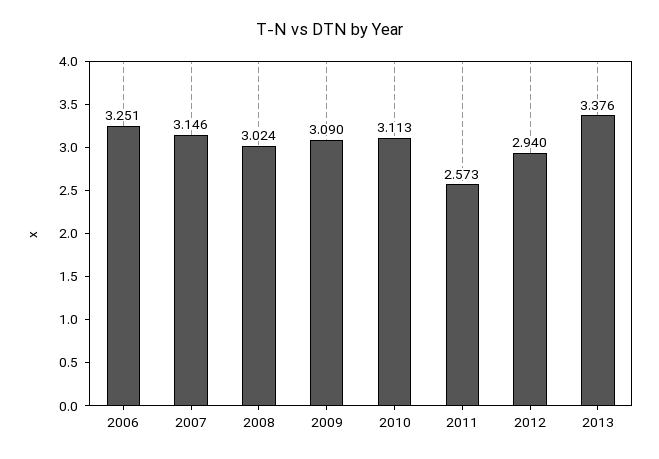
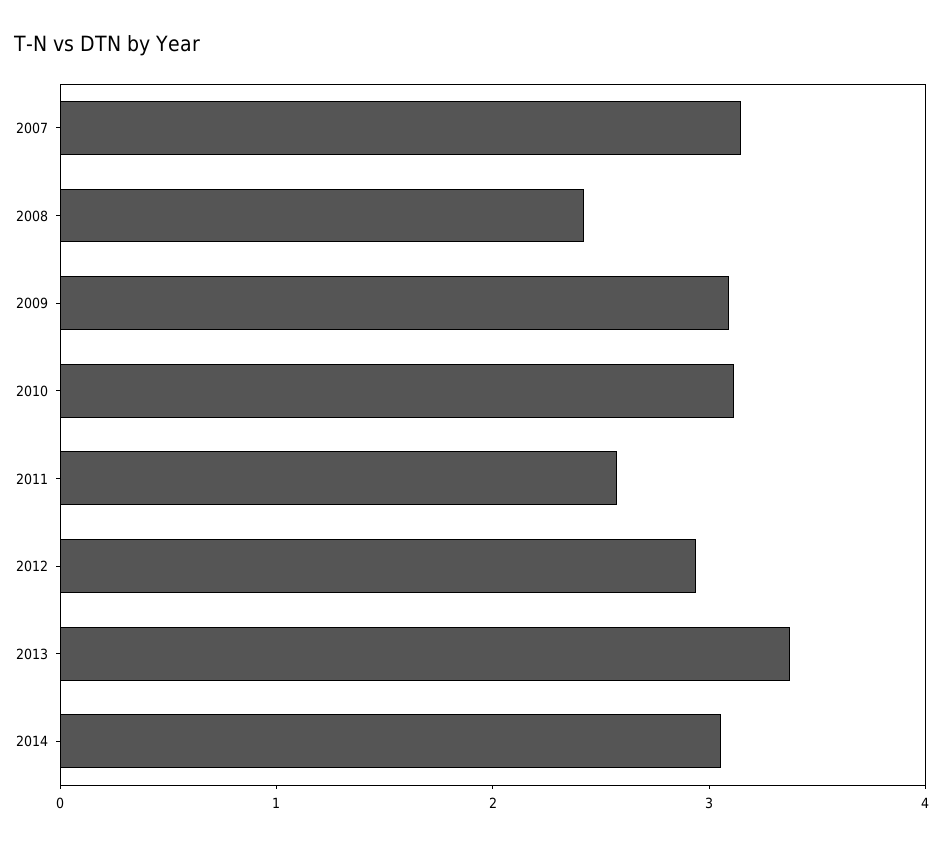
2006: 3.251 -> none
2008: 3.024 -> 2.4
2014: none -> 3

